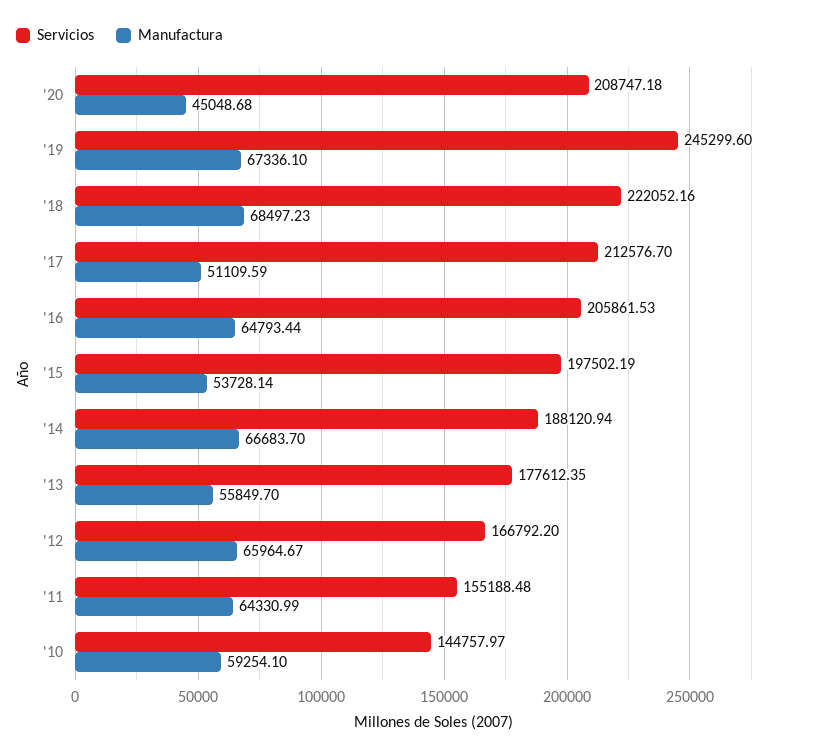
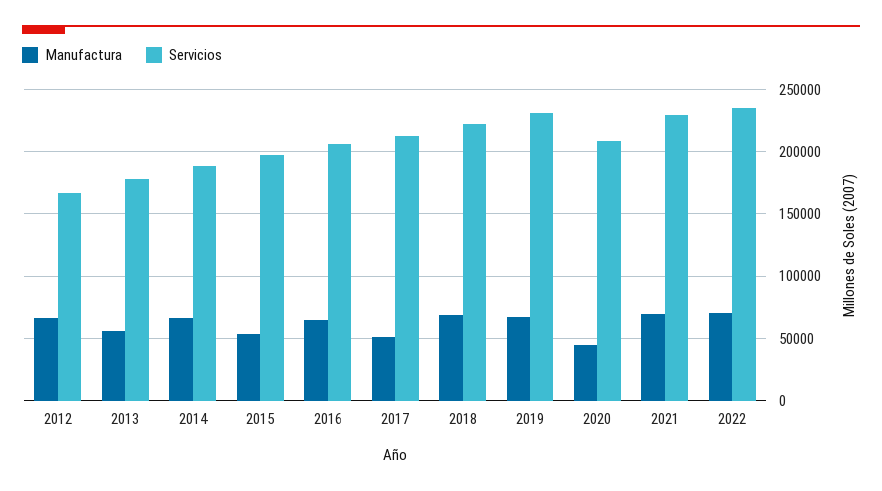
Servicios, '19: 245299.6 -> 230000
Servicios, '11: 155188.48 -> none
Manufactura, '11: 64330.99 -> none
Servicios, '10: 144757.97 -> none
Manufactura, '10: 59254.1 -> none
Manufactura, 2021: none -> 70000
Servicios, 2021: none -> 230000
Manufactura, 2022: none -> 70000
Servicios, 2022: none -> 235000

